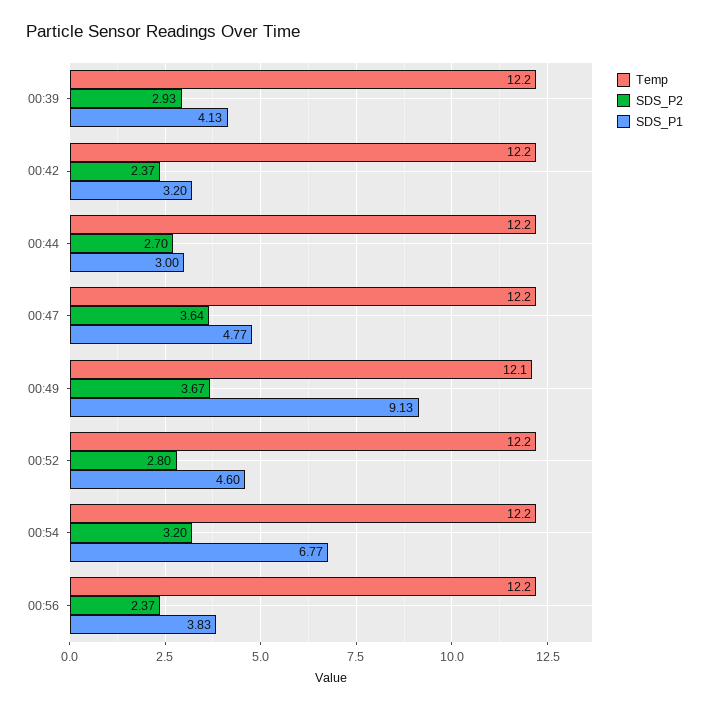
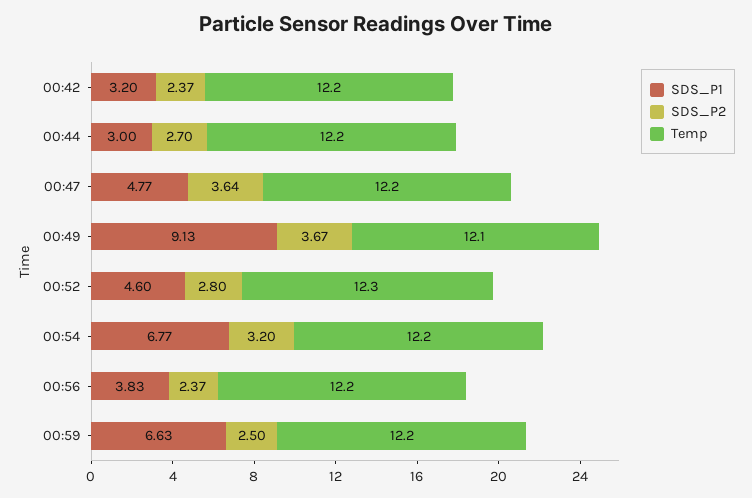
Temp, 00:39: 12.2 -> none
SDS_P2, 00:39: 2.93 -> none
SDS_P1, 00:39: 4.13 -> none
Temp, 00:52: 12.2 -> 12.3
SDS_P1, 00:59: none -> 6.63
SDS_P2, 00:59: none -> 2.5
Temp, 00:59: none -> 12.2

